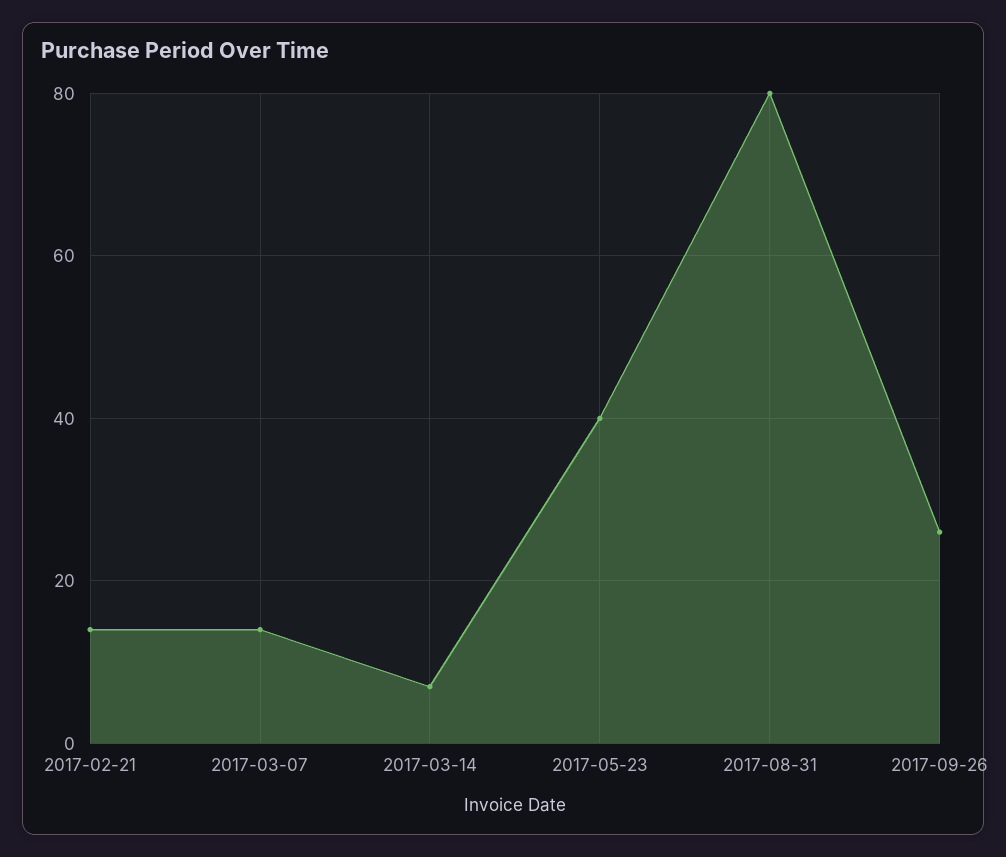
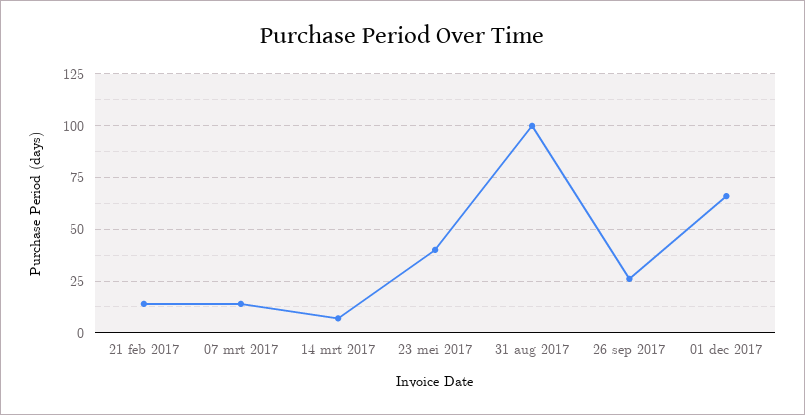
2017-08-31: 80 -> 100
01 dec 2017: none -> 65

